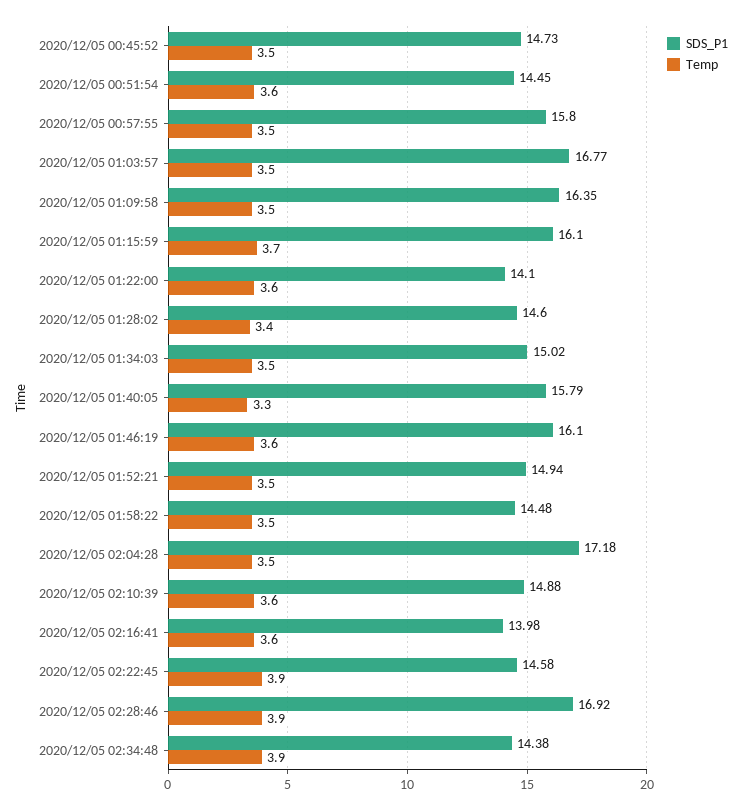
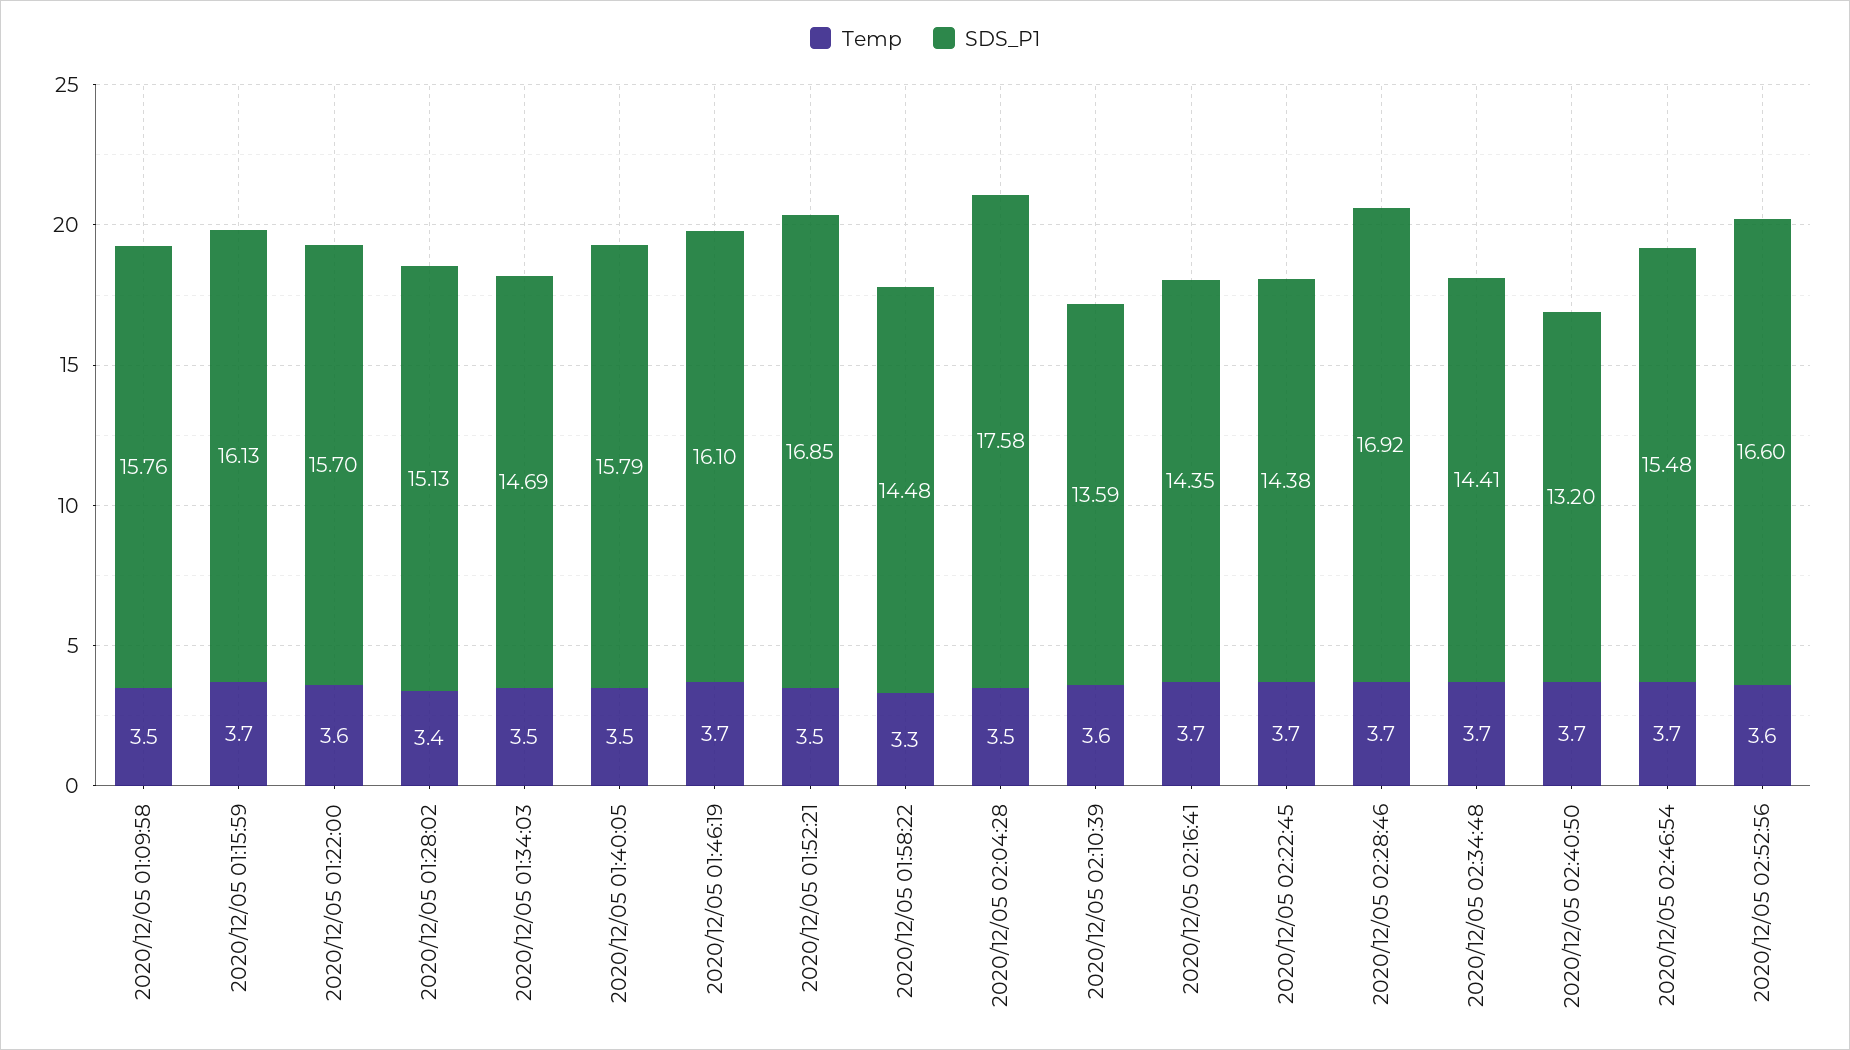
SDS_P1, 2020/12/05 00:45:52: 14.73 -> none
Temp, 2020/12/05 00:45:52: 3.5 -> none
SDS_P1, 2020/12/05 00:51:54: 14.45 -> none
Temp, 2020/12/05 00:51:54: 3.6 -> none
SDS_P1, 2020/12/05 00:57:55: 15.8 -> none
Temp, 2020/12/05 00:57:55: 3.5 -> none
SDS_P1, 2020/12/05 01:03:57: 16.77 -> none
Temp, 2020/12/05 01:03:57: 3.5 -> none
SDS_P1, 2020/12/05 01:09:58: 16.35 -> 15.76
SDS_P1, 2020/12/05 01:15:59: 16.1 -> 16.13
SDS_P1, 2020/12/05 01:22:00: 14.1 -> 15.7
SDS_P1, 2020/12/05 01:28:02: 14.6 -> 15.13
SDS_P1, 2020/12/05 01:34:03: 15.02 -> 14.69
Temp, 2020/12/05 01:40:05: 3.3 -> 3.5
Temp, 2020/12/05 01:46:19: 3.6 -> 3.7
SDS_P1, 2020/12/05 01:52:21: 14.94 -> 16.85
Temp, 2020/12/05 01:58:22: 3.5 -> 3.3
SDS_P1, 2020/12/05 02:04:28: 17.18 -> 17.58
SDS_P1, 2020/12/05 02:10:39: 14.88 -> 13.59
SDS_P1, 2020/12/05 02:16:41: 13.98 -> 14.35
Temp, 2020/12/05 02:16:41: 3.6 -> 3.7
SDS_P1, 2020/12/05 02:22:45: 14.58 -> 14.38
Temp, 2020/12/05 02:22:45: 3.9 -> 3.7
Temp, 2020/12/05 02:28:46: 3.9 -> 3.7
SDS_P1, 2020/12/05 02:34:48: 14.38 -> 14.41
Temp, 2020/12/05 02:34:48: 3.9 -> 3.7
Temp, 2020/12/05 02:40:50: none -> 3.7
SDS_P1, 2020/12/05 02:40:50: none -> 13.2
Temp, 2020/12/05 02:46:54: none -> 3.7
SDS_P1, 2020/12/05 02:46:54: none -> 15.48
Temp, 2020/12/05 02:52:56: none -> 3.6
SDS_P1, 2020/12/05 02:52:56: none -> 16.6

